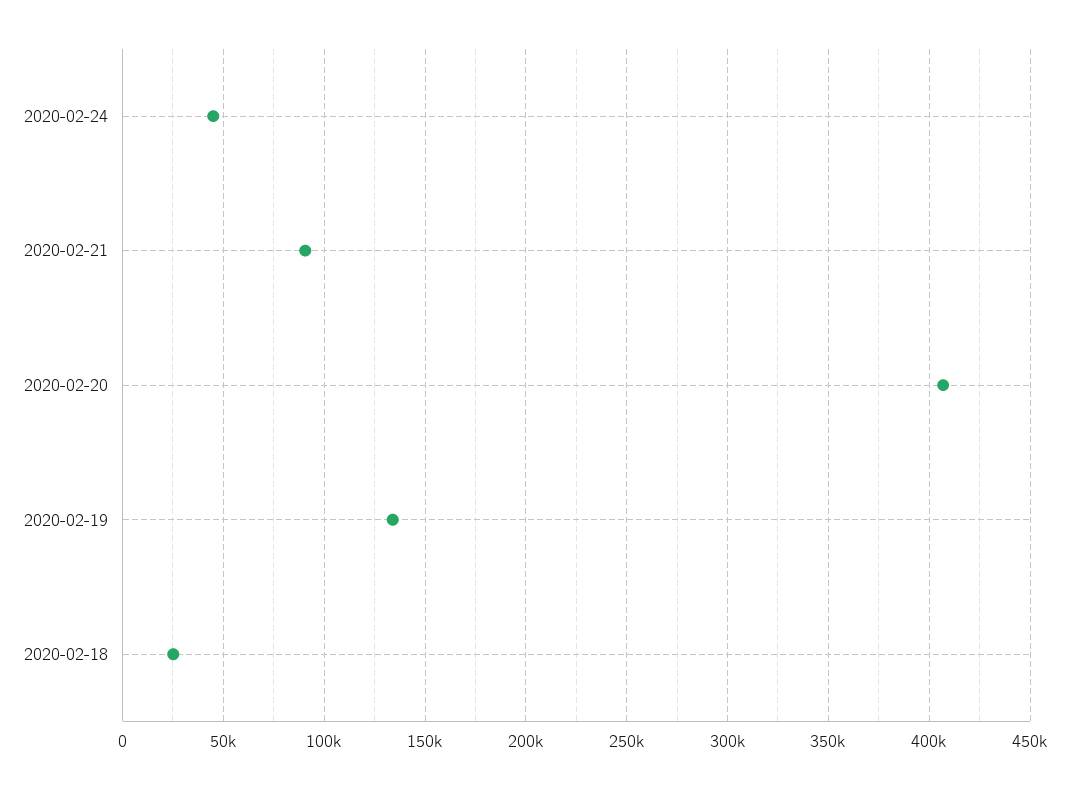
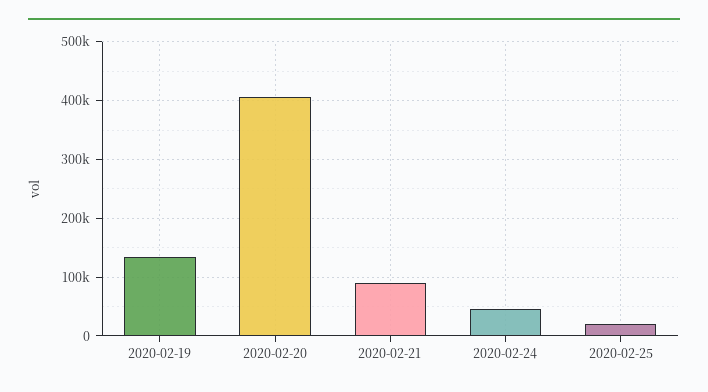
2020-02-18: 25000 -> none
2020-02-25: none -> 20000

